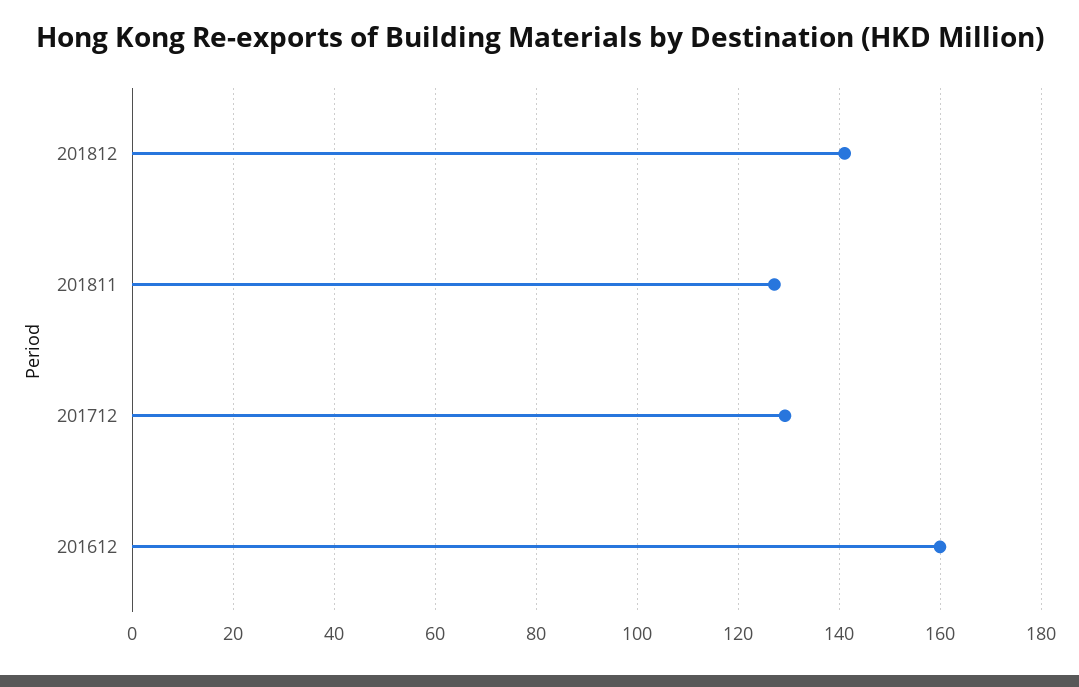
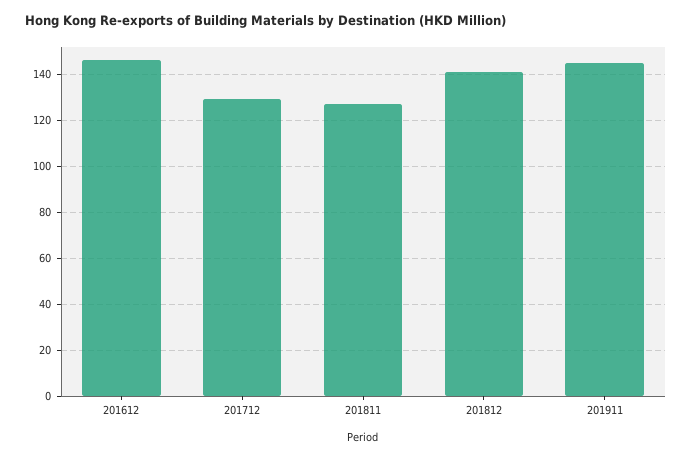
201612: 160 -> 145
201911: none -> 145

